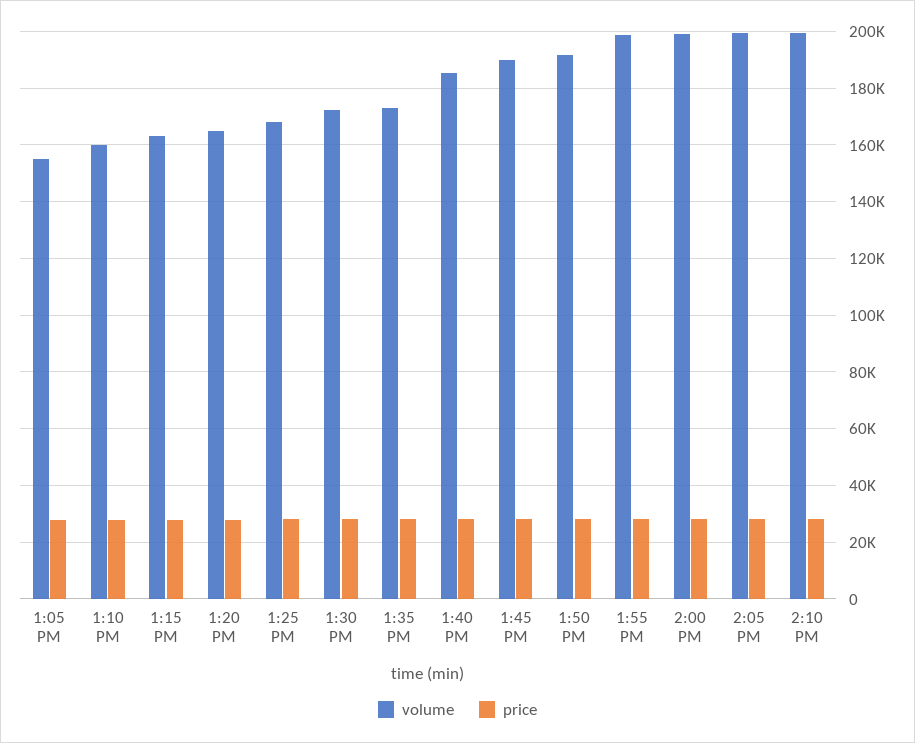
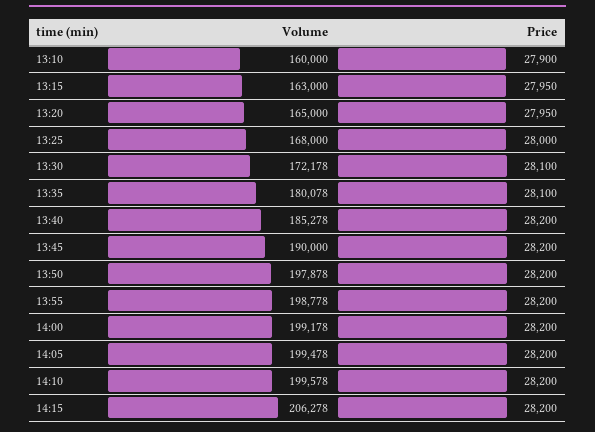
volume, 1:05 PM: 155000 -> none
price, 1:05 PM: 27500 -> none
volume, 1:35 PM: 172500 -> 180078
volume, 1:50 PM: 192500 -> 197878
volume, 14:15: none -> 206278
price, 14:15: none -> 28200

